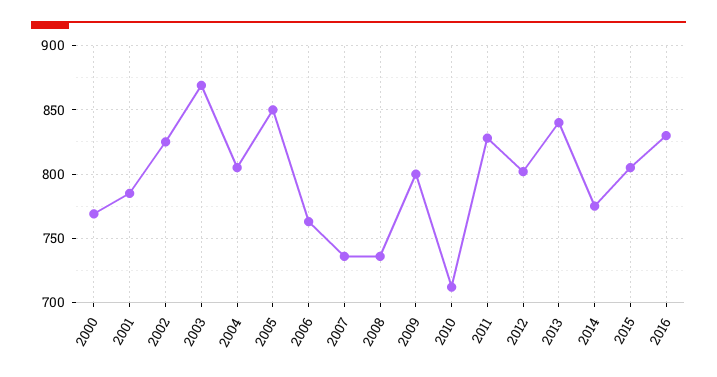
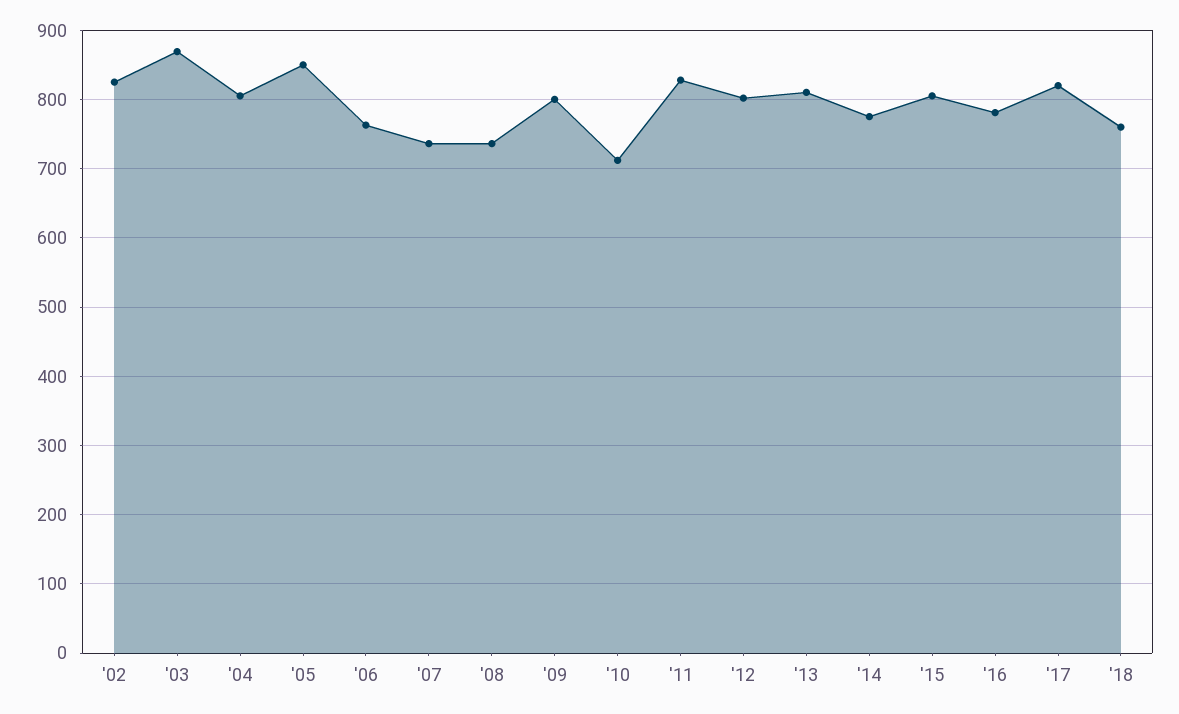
2000: 770 -> none
2001: 785 -> none
2013: 840 -> 810
2016: 830 -> 780
'17: none -> 820
'18: none -> 760

